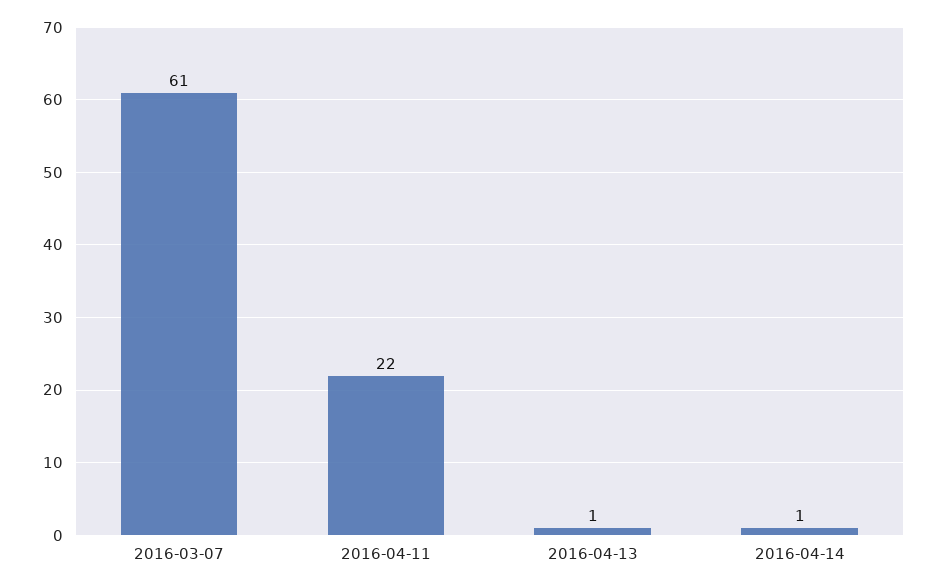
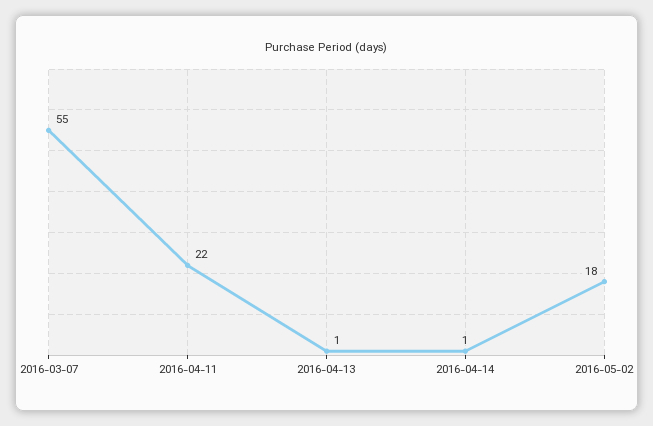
2016-03-07: 61 -> 55
2016-05-02: none -> 18

